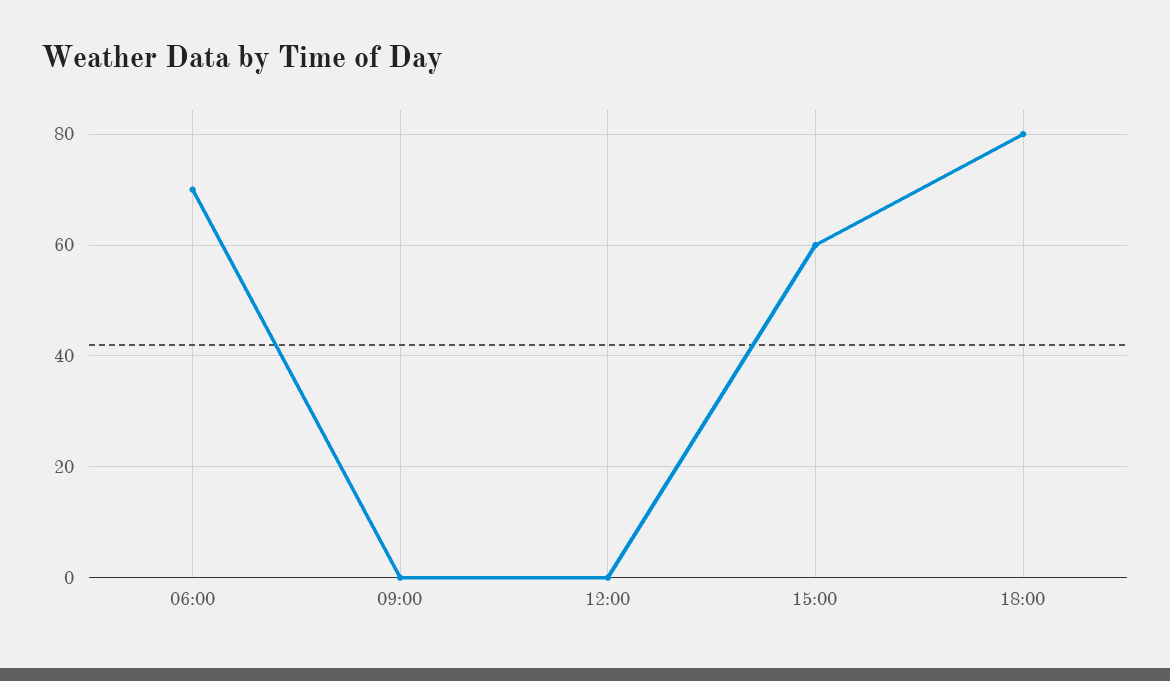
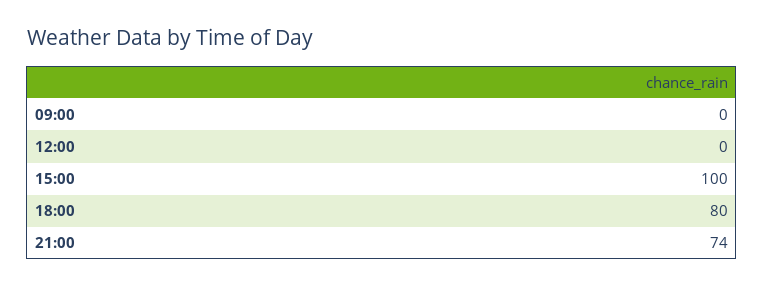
06:00: 70 -> none
15:00: 60 -> 100
21:00: none -> 74

